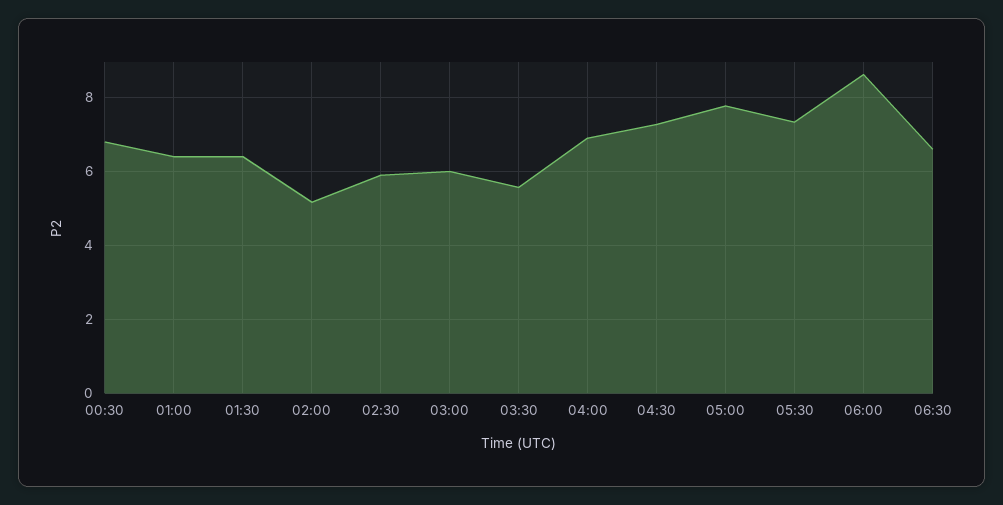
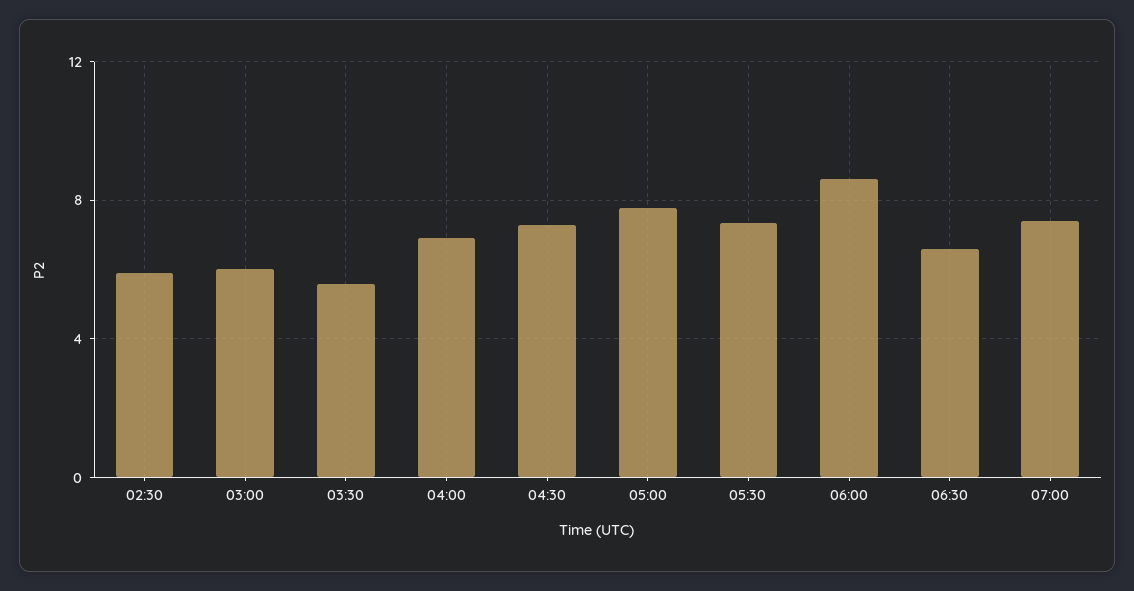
00:30: 6.8 -> none
01:00: 6.4 -> none
01:30: 6.4 -> none
02:00: 5.2 -> none
07:00: none -> 7.5

